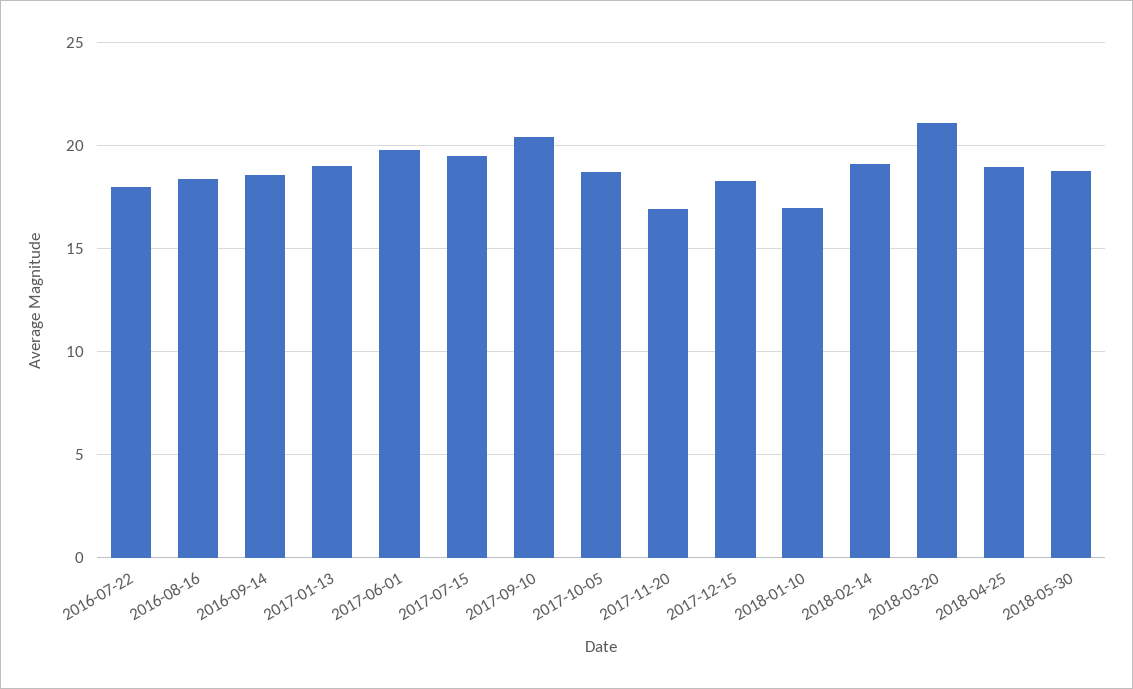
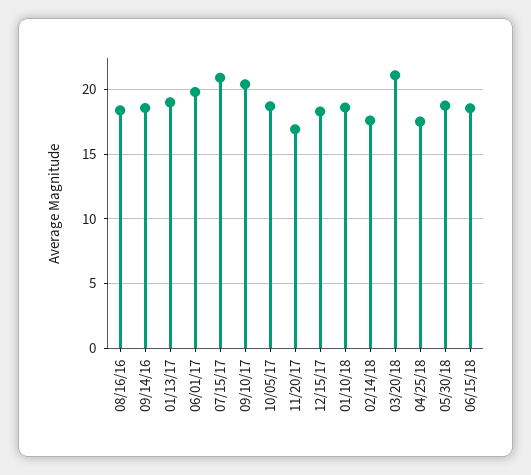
2016-07-22: 18 -> none
2017-07-15: 19.5 -> 21
2018-01-10: 17 -> 18.5
2018-02-14: 19 -> 17.5
2018-04-25: 19 -> 17.5
06/15/18: none -> 18.5

